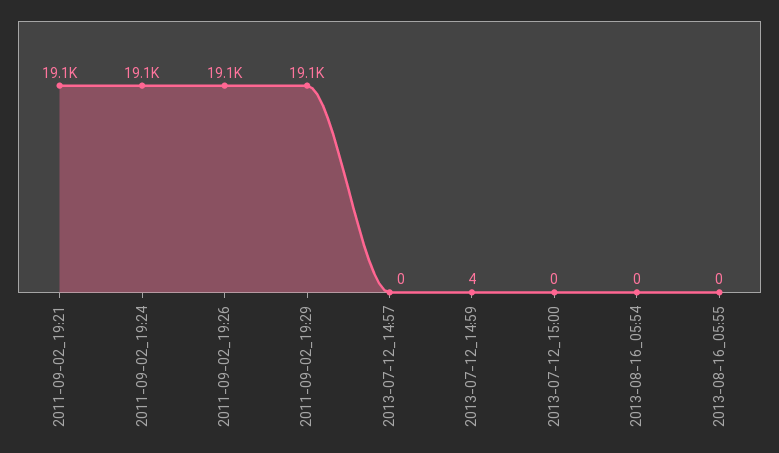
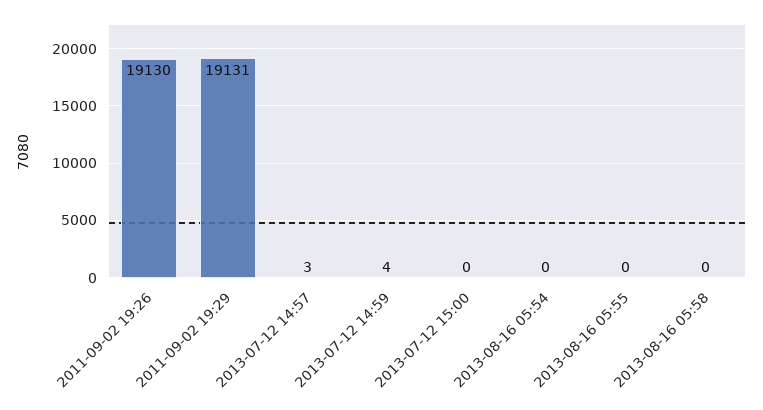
2011-09-02_19:21: 19100 -> none
2011-09-02_19:24: 19100 -> none
2013-07-12_14:57: 0 -> 3
2013-08-16 05:58: none -> 0

